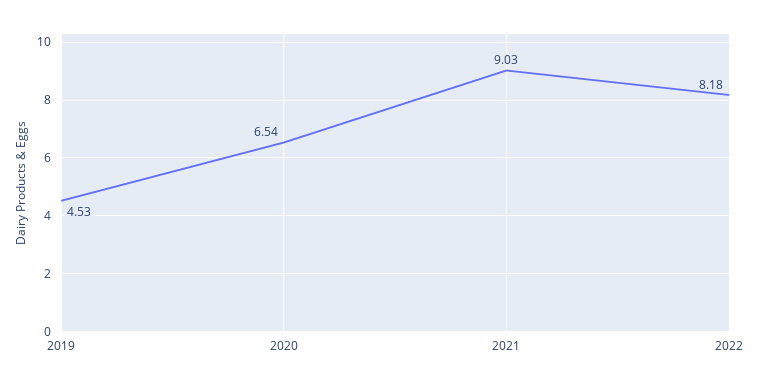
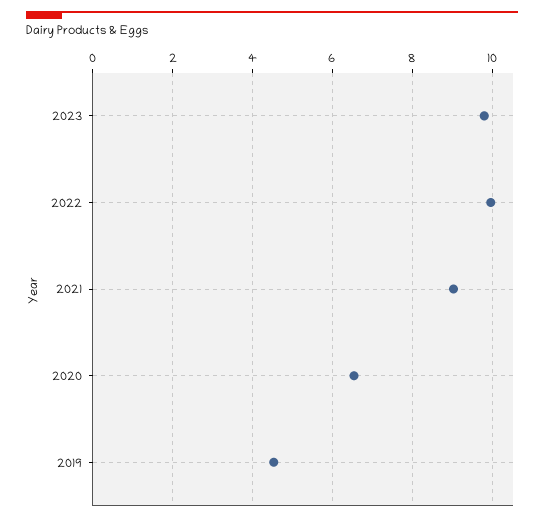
2022: 8.18 -> 10
2023: none -> 9.8

